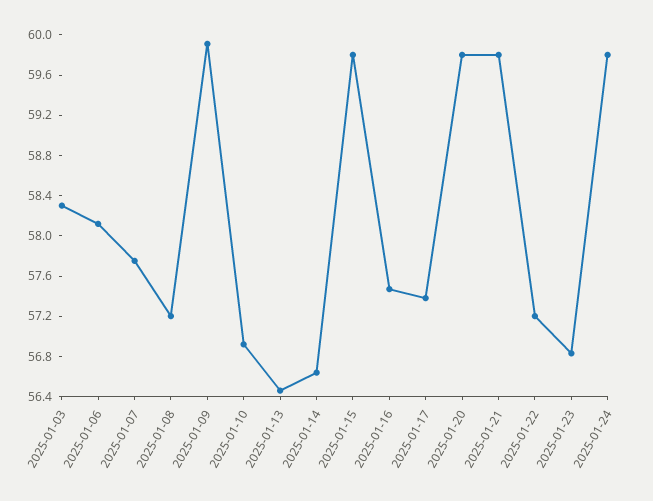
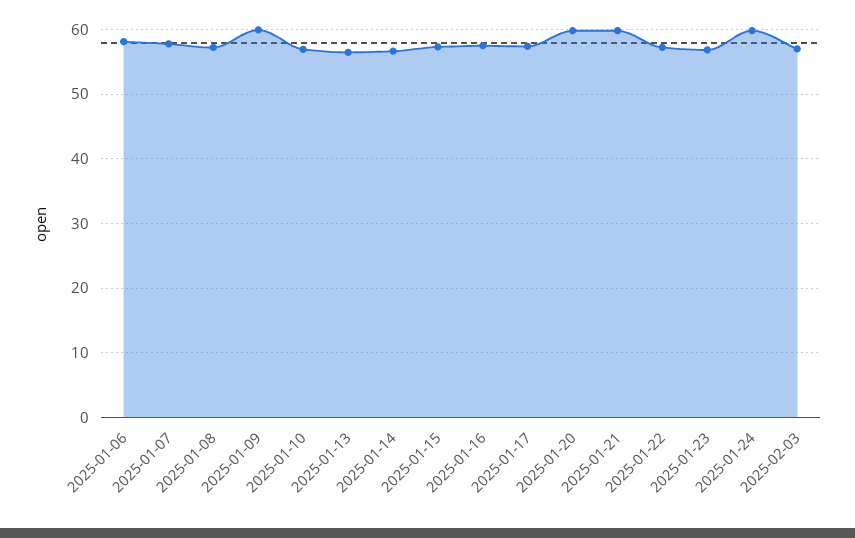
2025-01-03: 58.3 -> none
2025-01-15: 59.8 -> 57
2025-02-03: none -> 57

